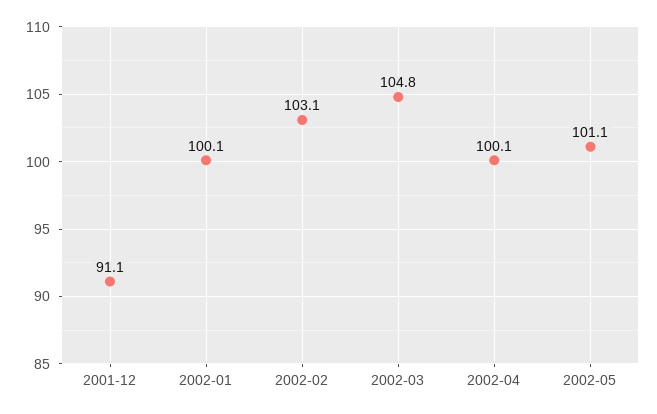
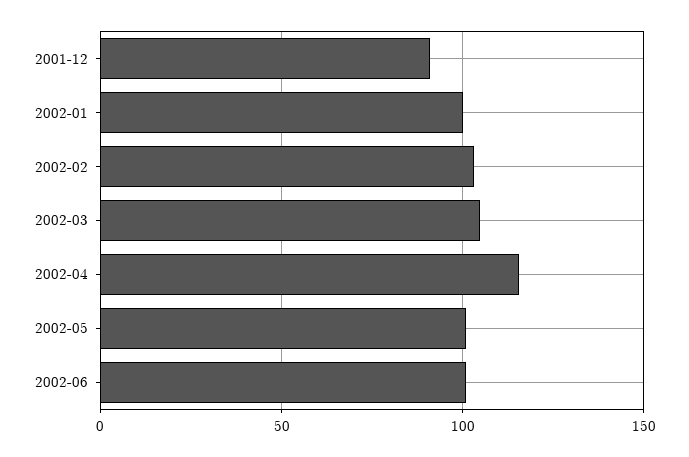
2002-04: 100.1 -> 115
2002-06: none -> 100

